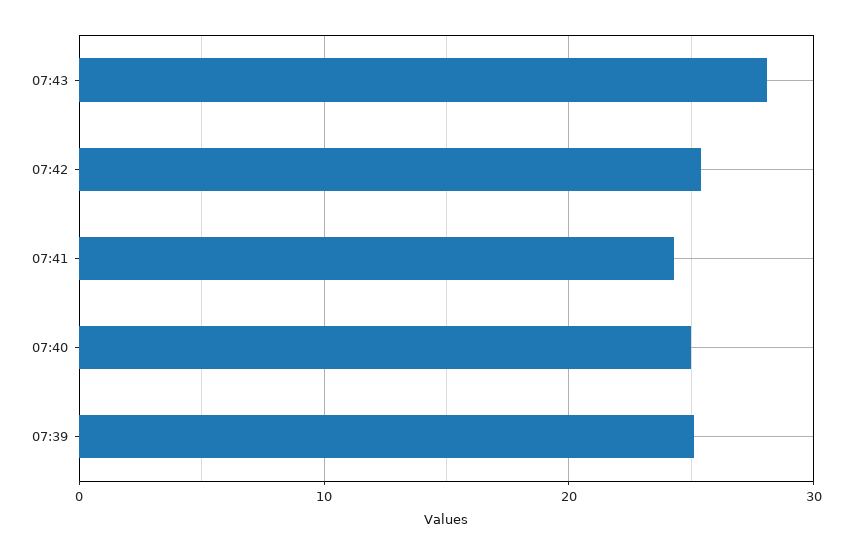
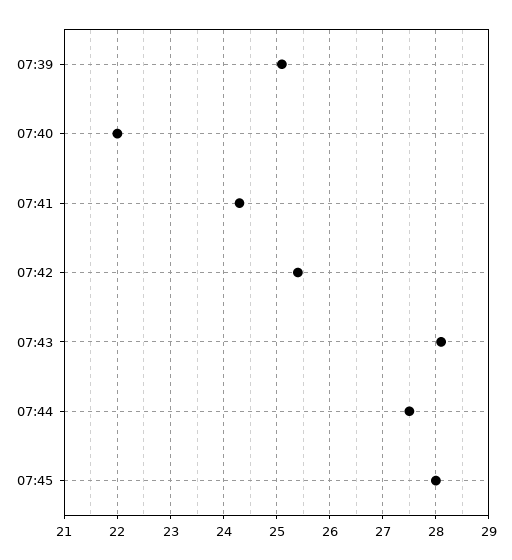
07:40: 25 -> 22
07:44: none -> 27.5
07:45: none -> 28

